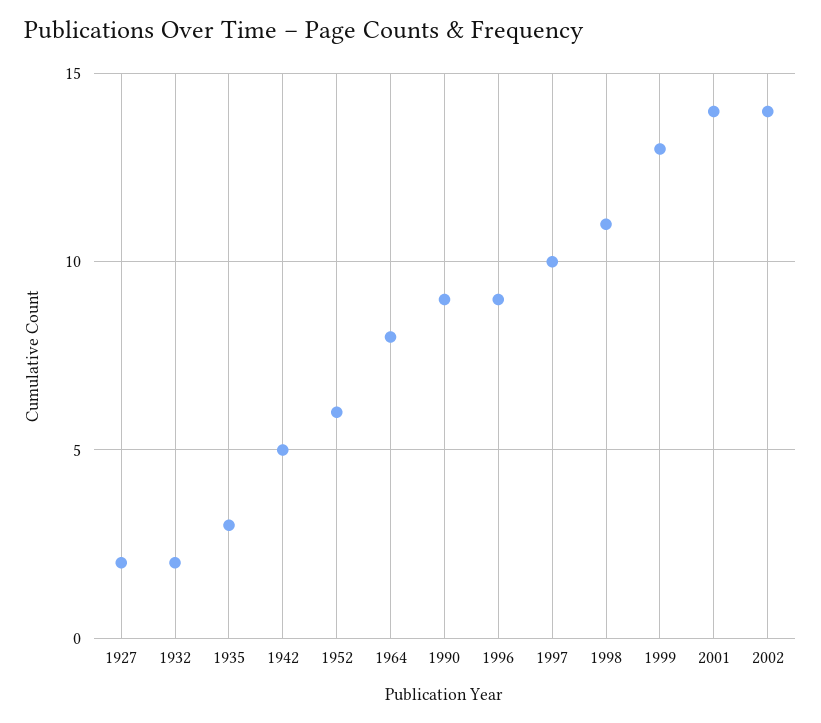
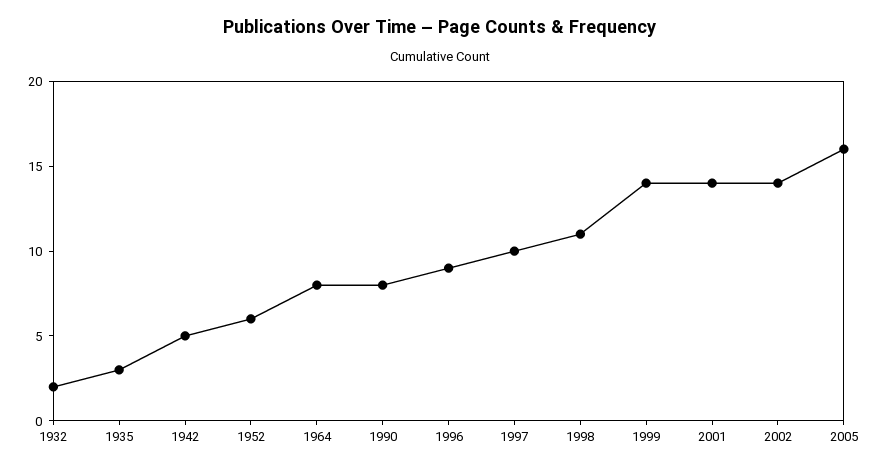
1927: 2 -> none
1990: 9 -> 8
1999: 13 -> 14
2005: none -> 16

